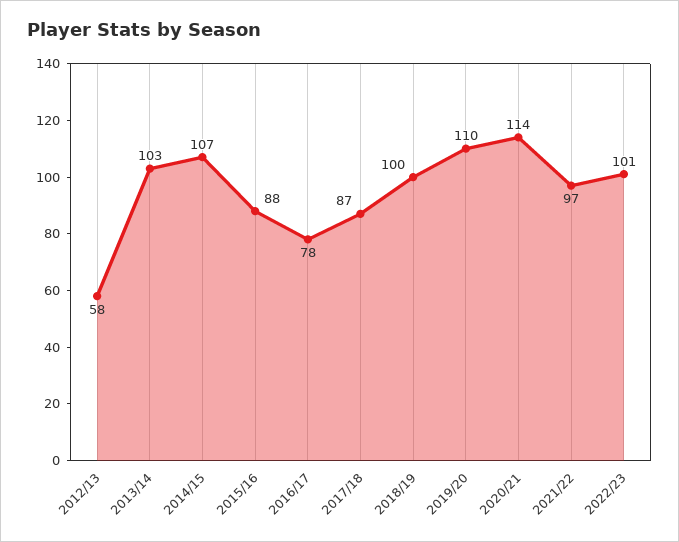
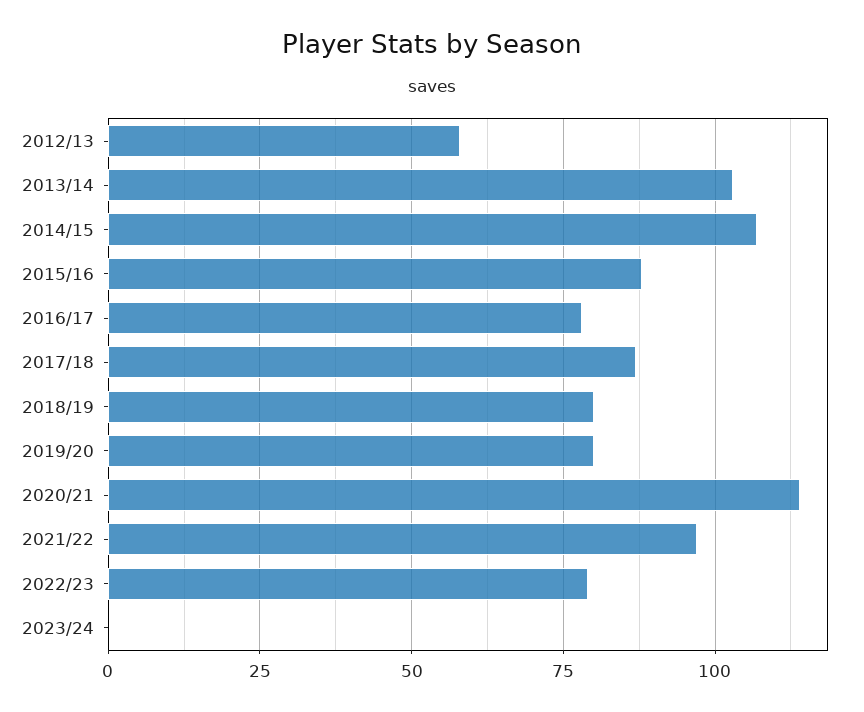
2018/19: 100 -> 80
2019/20: 110 -> 80
2022/23: 101 -> 80
2023/24: none -> 0

